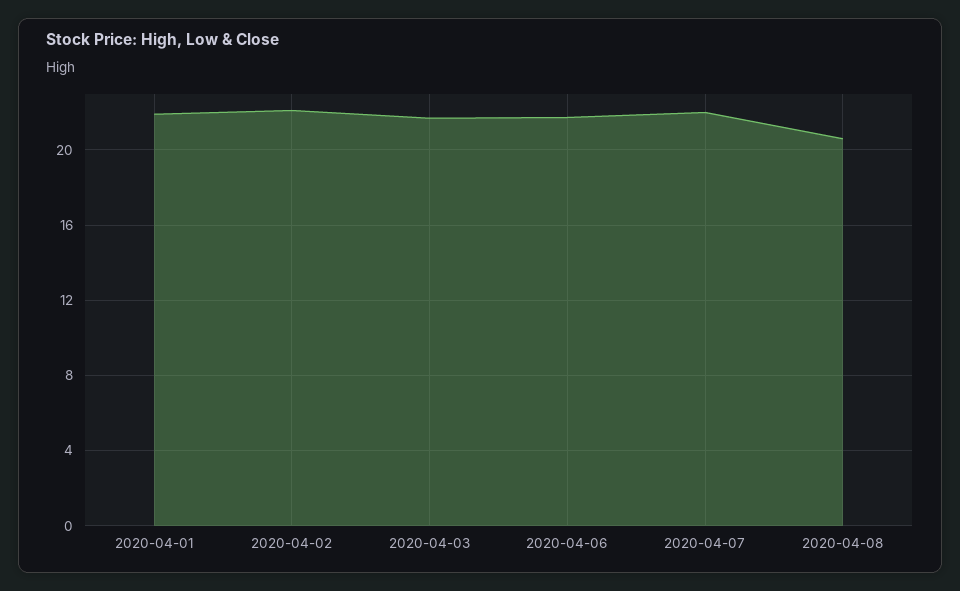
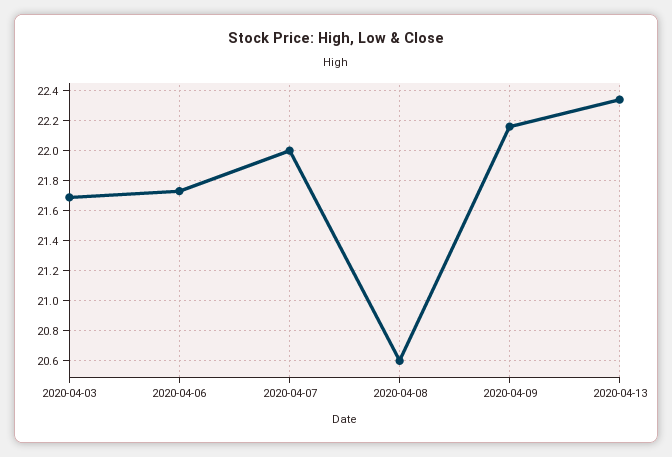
2020-04-01: 22 -> none
2020-04-02: 22 -> none
2020-04-09: none -> 22.15
2020-04-13: none -> 22.35

